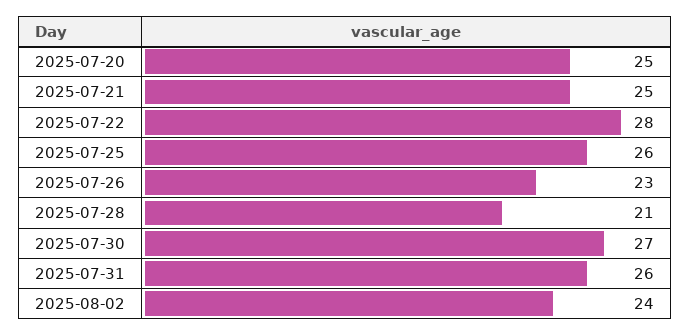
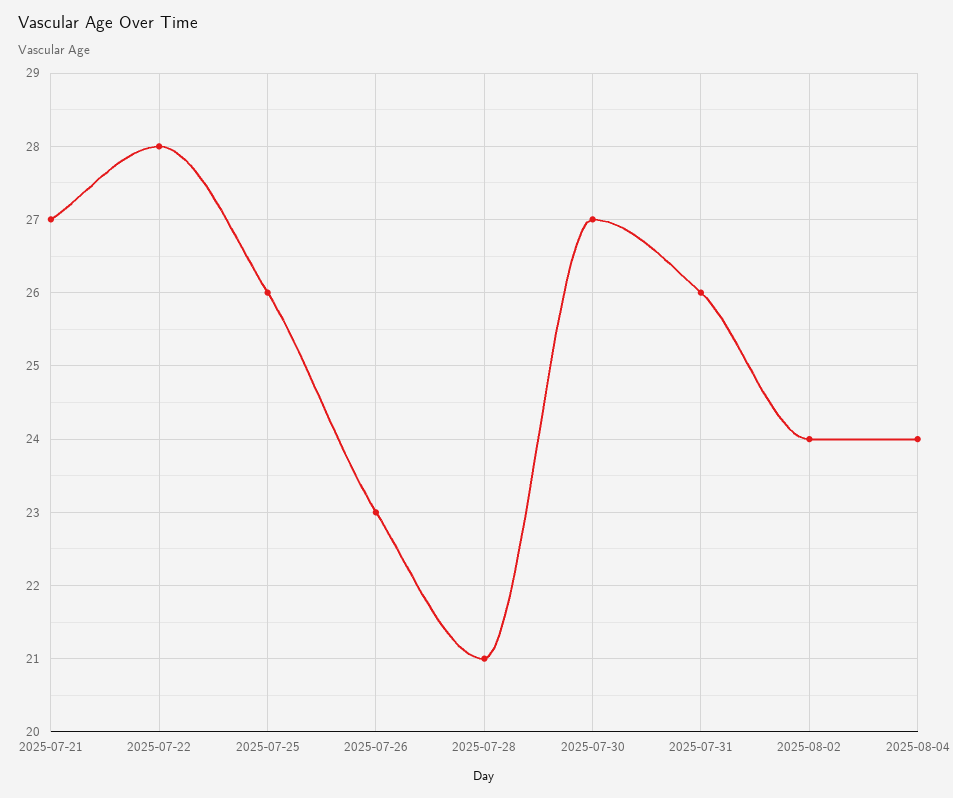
2025-07-20: 25 -> none
2025-07-21: 25 -> 27
2025-08-04: none -> 24

